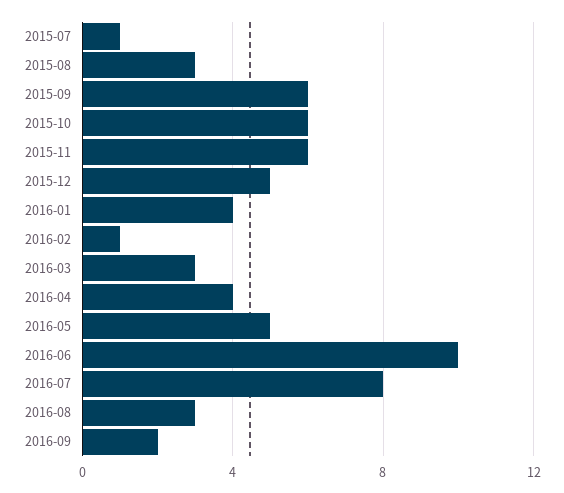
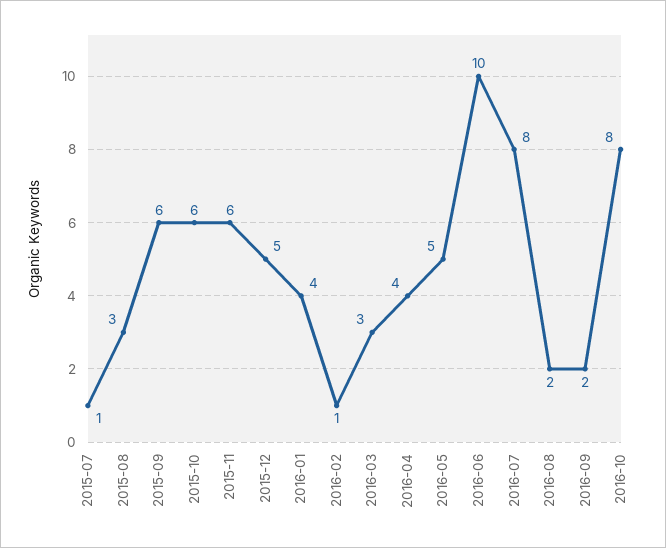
2016-08: 3 -> 2
2016-10: none -> 8

